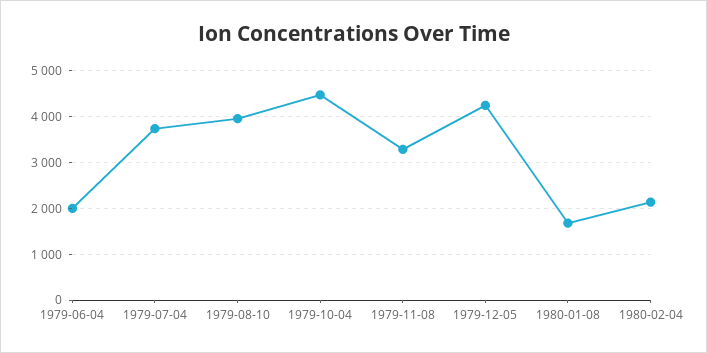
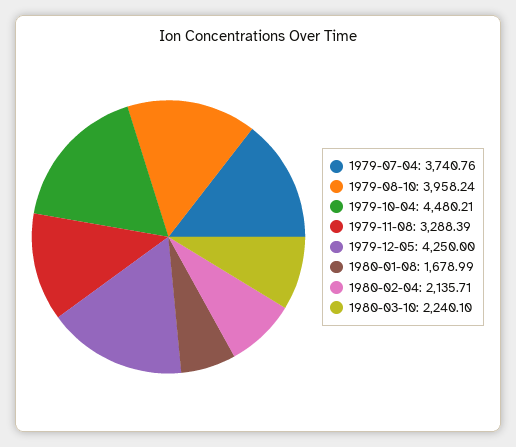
1979-06-04: 2000 -> none
1980-03-10: none -> 2240.1

